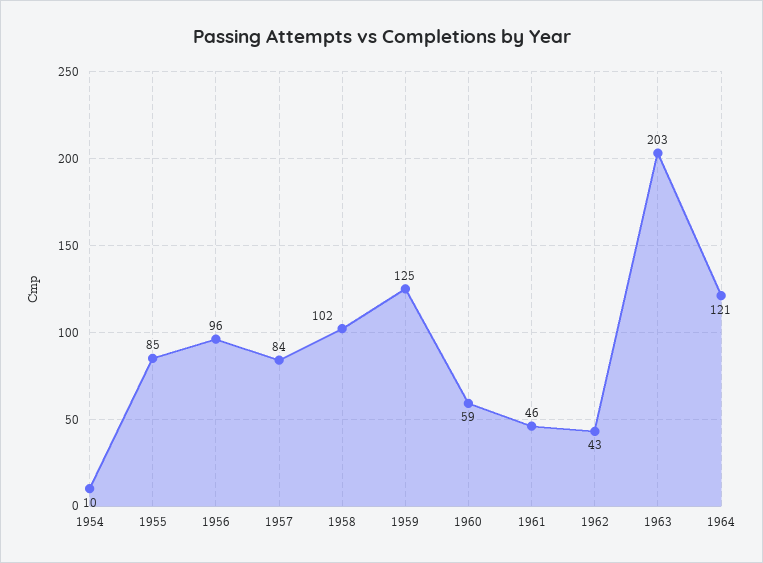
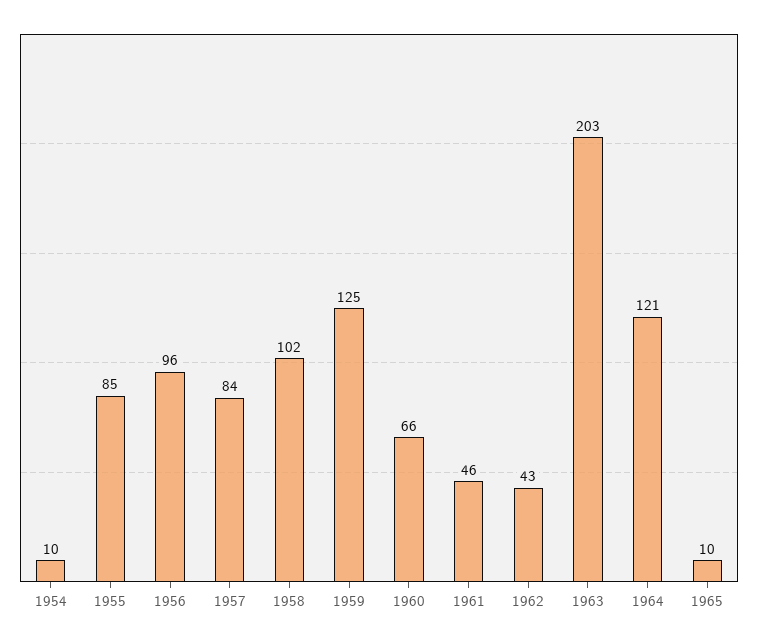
1960: 59 -> 66
1965: none -> 10

